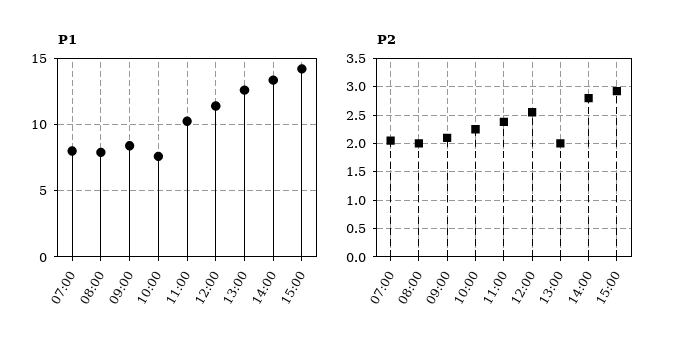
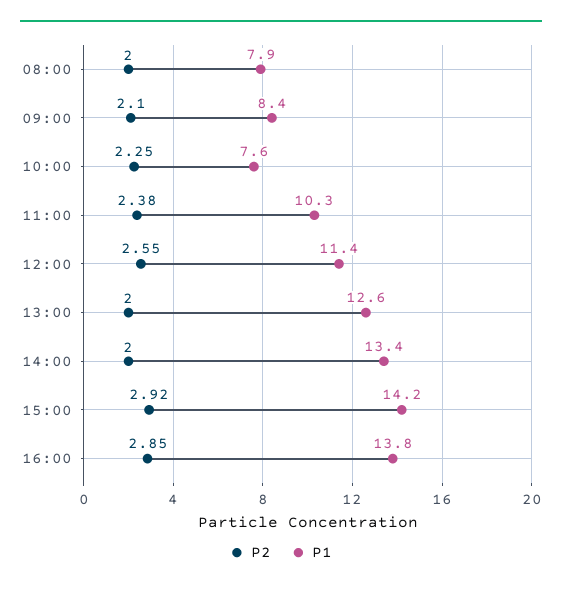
P1, 07:00: 8 -> none
P2, 07:00: 2 -> none
P2, 14:00: 2.75 -> 2
P2, 16:00: none -> 2.85
P1, 16:00: none -> 13.8

